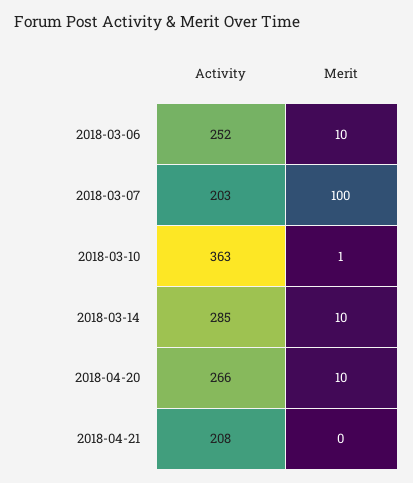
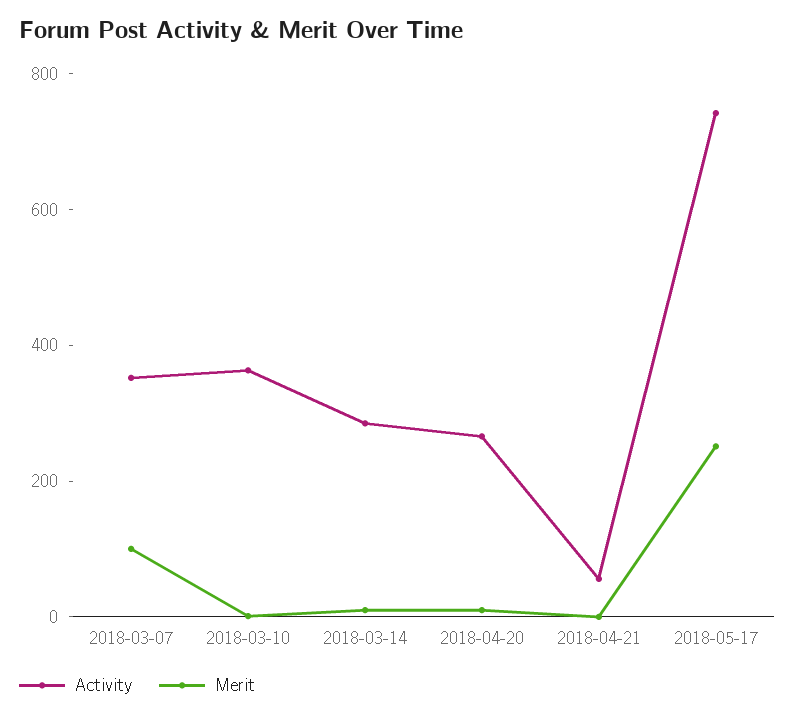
Activity, 2018-03-06: 252 -> none
Merit, 2018-03-06: 10 -> none
Activity, 2018-03-07: 203 -> 350
Activity, 2018-04-21: 208 -> 50
Activity, 2018-05-17: none -> 750
Merit, 2018-05-17: none -> 250

